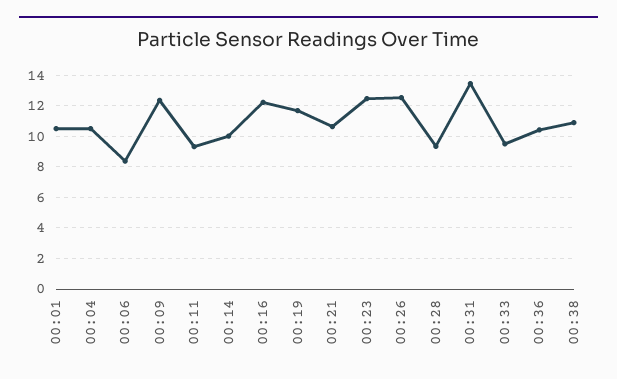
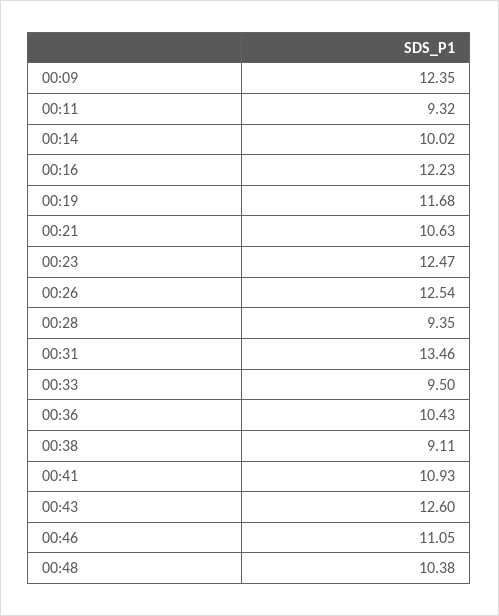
00:01: 10.5 -> none
00:04: 10.5 -> none
00:06: 8.5 -> none
00:38: 11 -> 9.11
00:41: none -> 10.93
00:43: none -> 12.6
00:46: none -> 11.05
00:48: none -> 10.38

